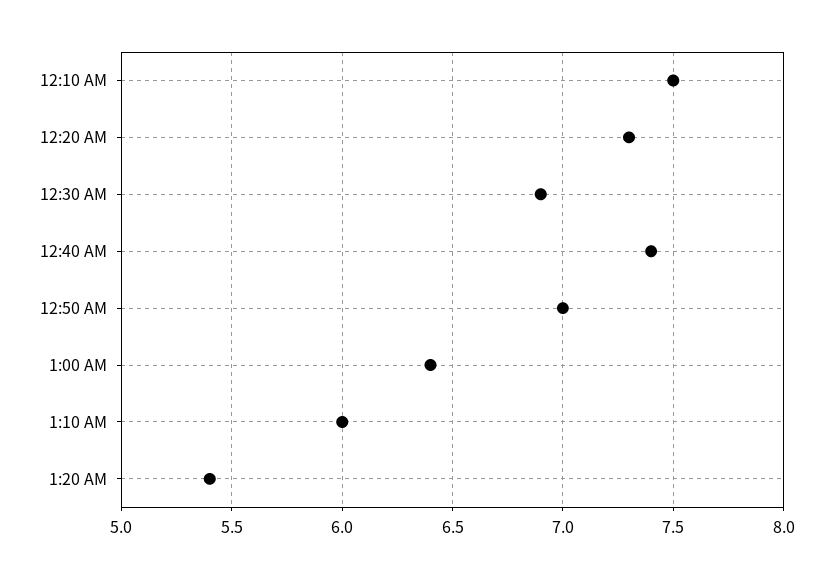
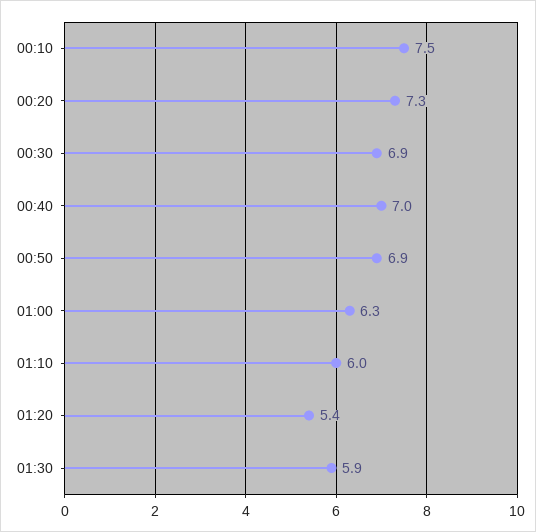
12:40 AM: 7.4 -> 7
12:50 AM: 7 -> 6.9
1:00 AM: 6.4 -> 6.3
01:30: none -> 5.9

